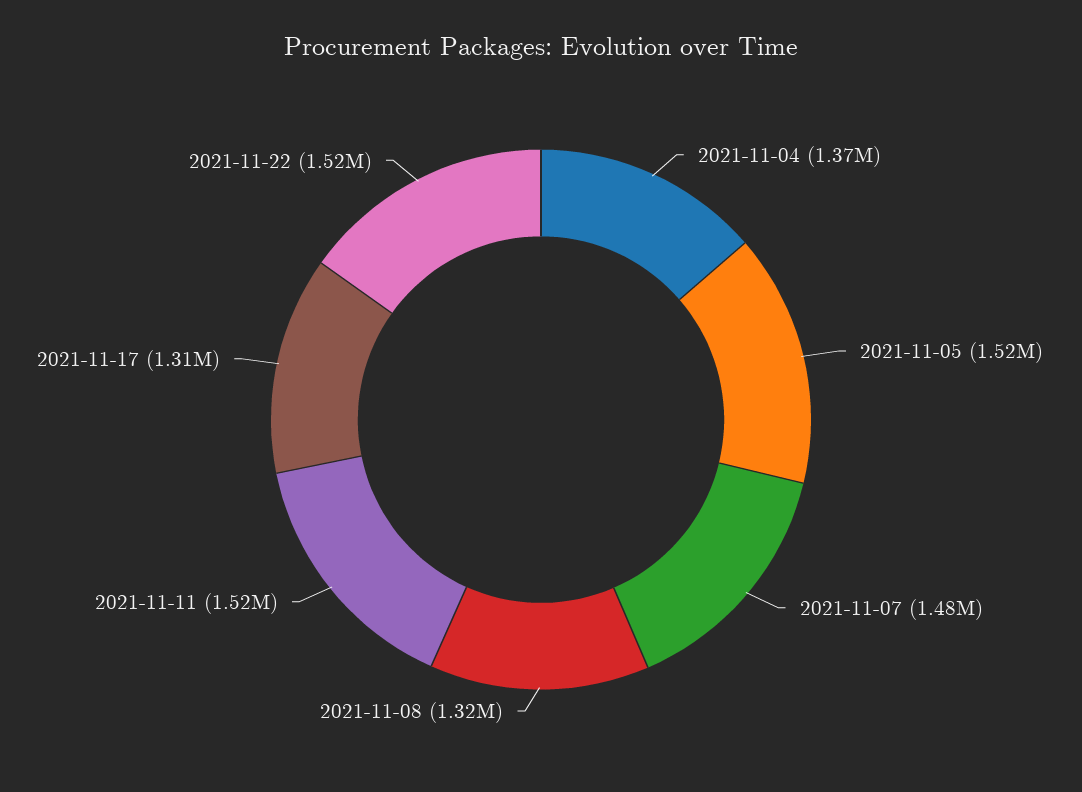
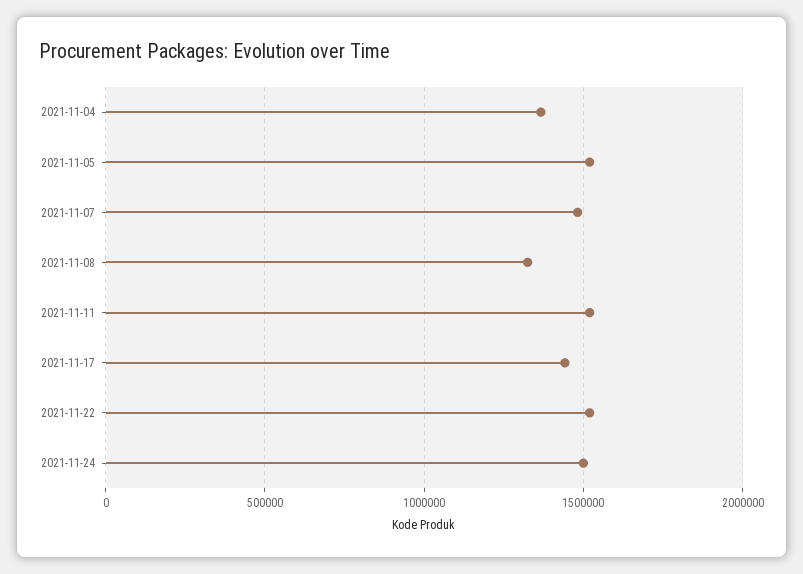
2021-11-17: 1310000 -> 1450000
2021-11-24: none -> 1500000

